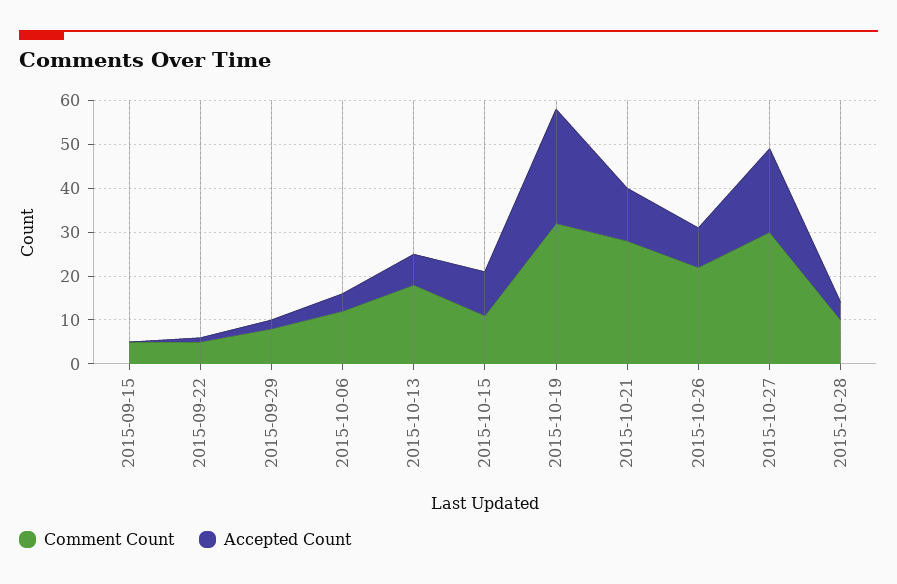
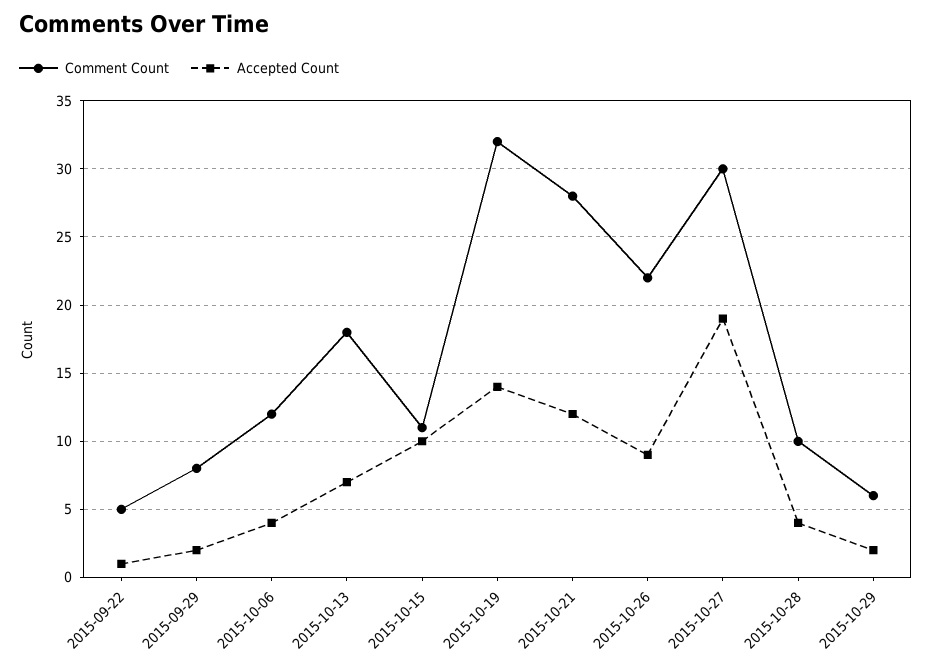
Comment Count, 2015-09-15: 5 -> none
Accepted Count, 2015-09-15: 0 -> none
Accepted Count, 2015-10-19: 25 -> 14
Comment Count, 2015-10-29: none -> 6
Accepted Count, 2015-10-29: none -> 2

